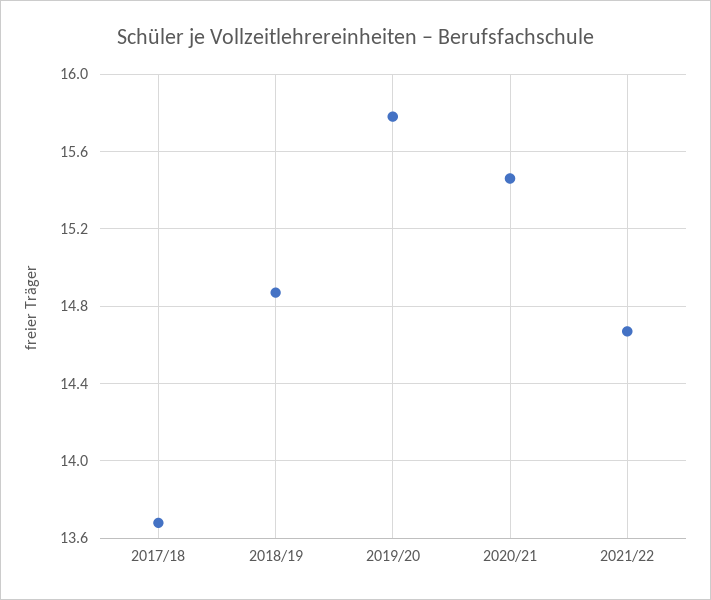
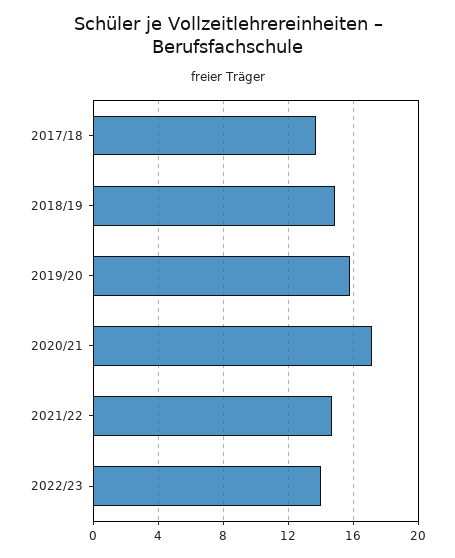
2020/21: 15.45 -> 17
2022/23: none -> 14

